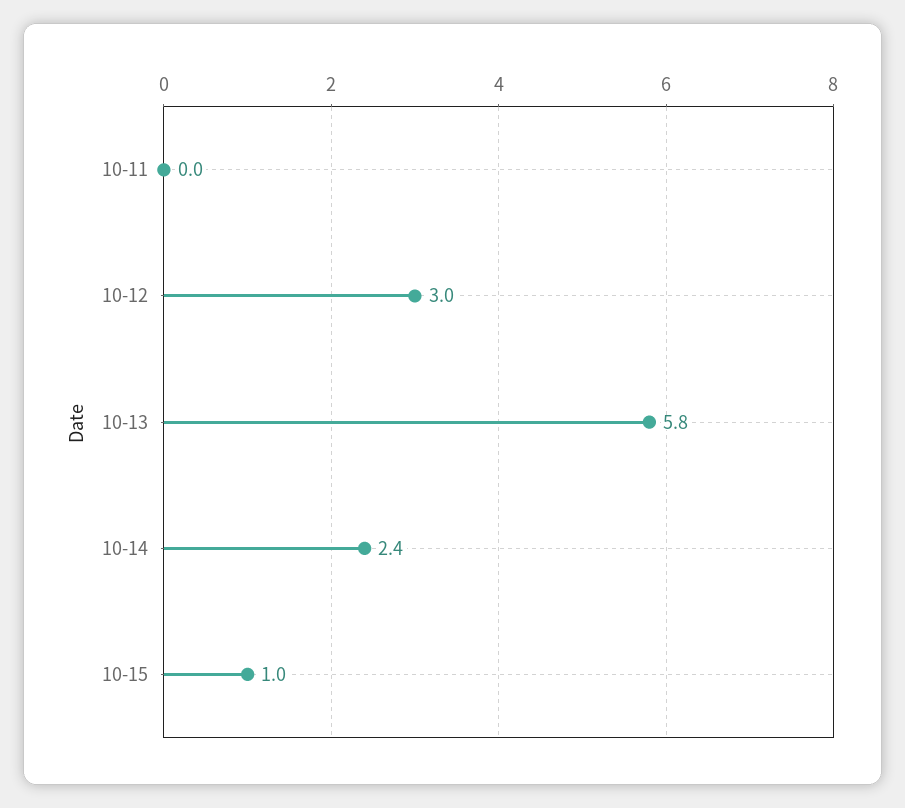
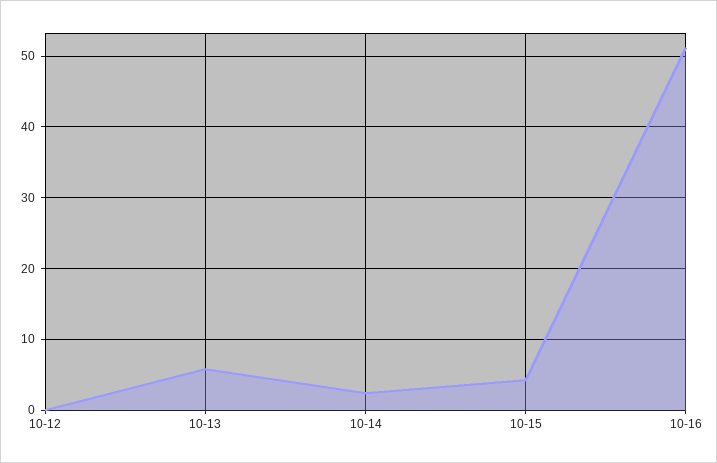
10-11: 0 -> none
10-12: 3 -> 0
10-15: 1 -> 4
10-16: none -> 51

